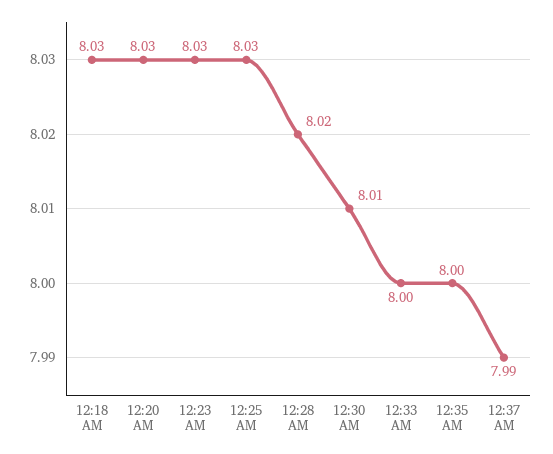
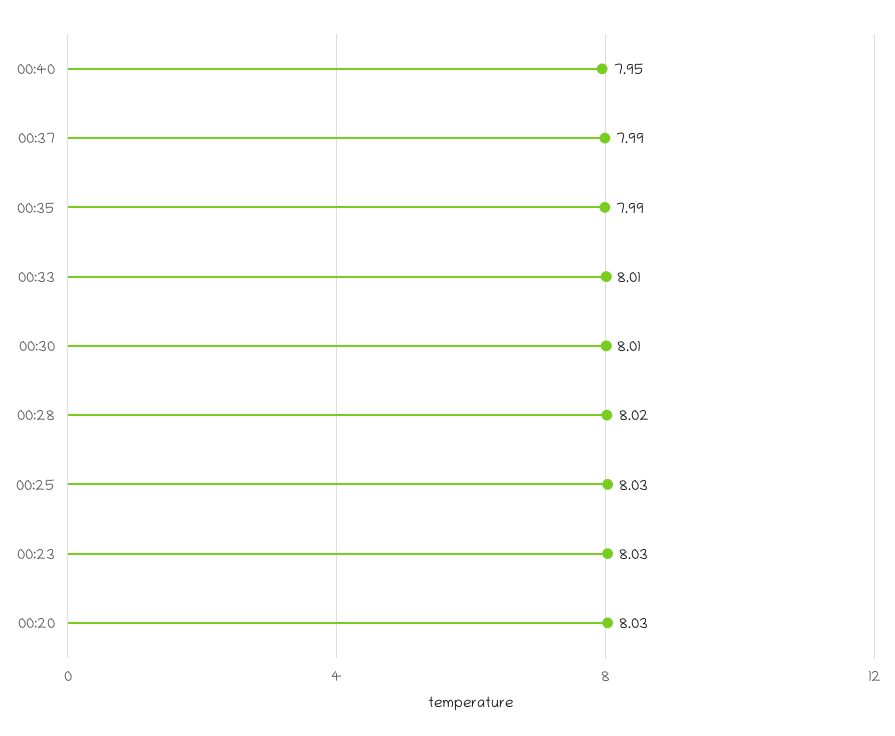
12:18 AM: 8.03 -> none
12:33 AM: 8 -> 8.01
12:35 AM: 8 -> 7.99
00:40: none -> 7.95

